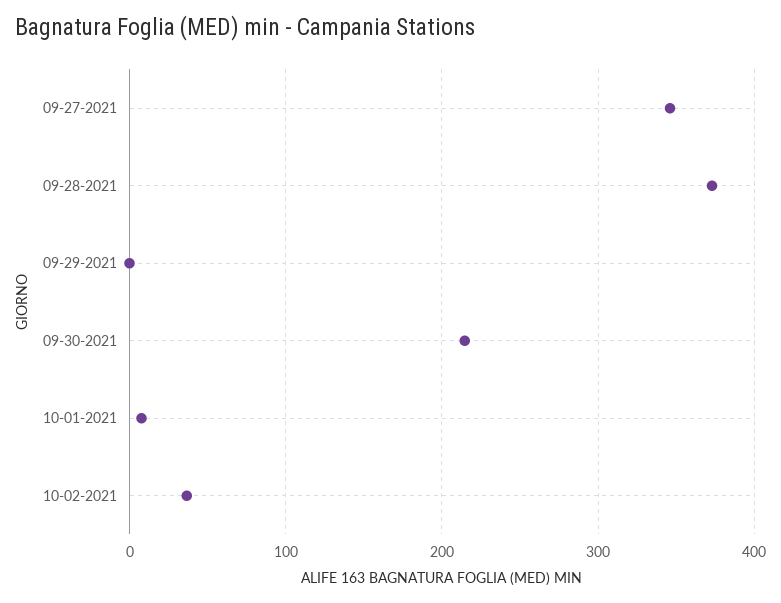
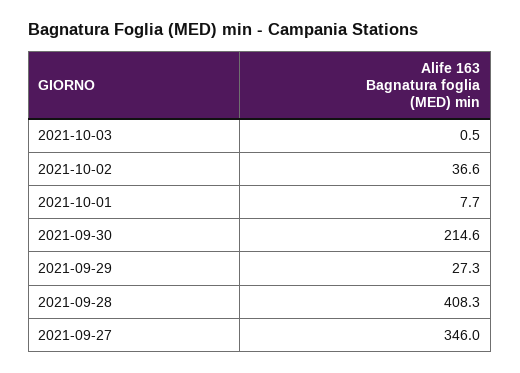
09-28-2021: 370 -> 408.3
09-29-2021: 0 -> 27.3
2021-10-03: none -> 0.5

